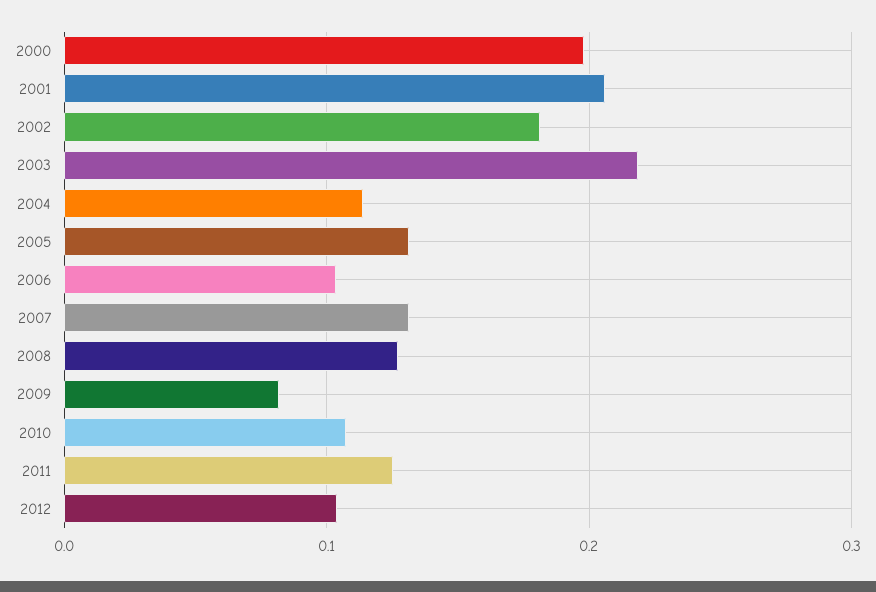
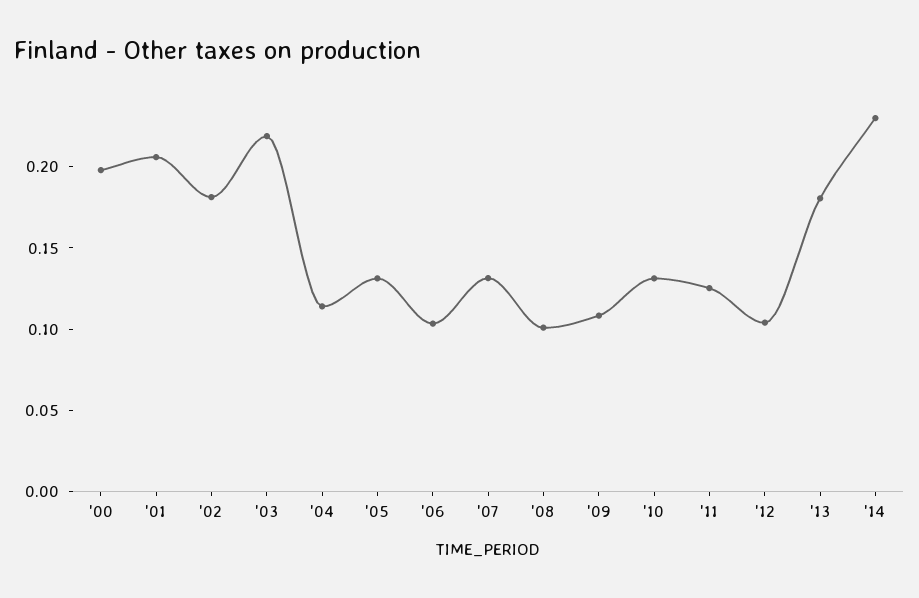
2008: 0.13 -> 0.1
2009: 0.08 -> 0.11
2010: 0.11 -> 0.13
'13: none -> 0.18
'14: none -> 0.23

